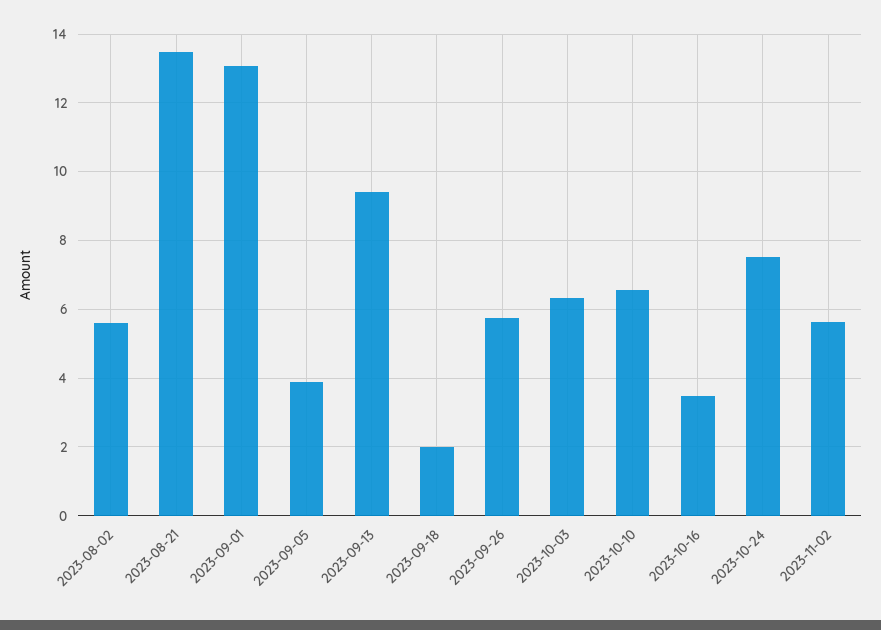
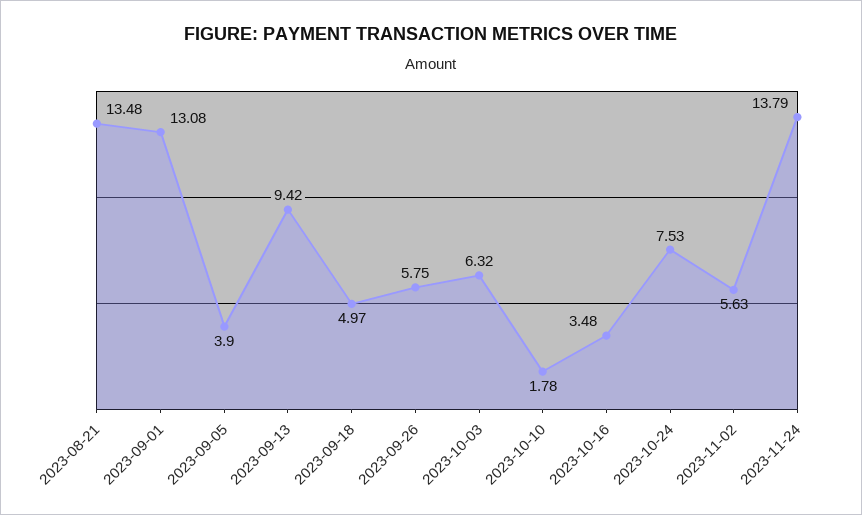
2023-08-02: 5.6 -> none
2023-09-18: 2 -> 4.97
2023-10-10: 6.6 -> 1.78
2023-11-24: none -> 13.79

